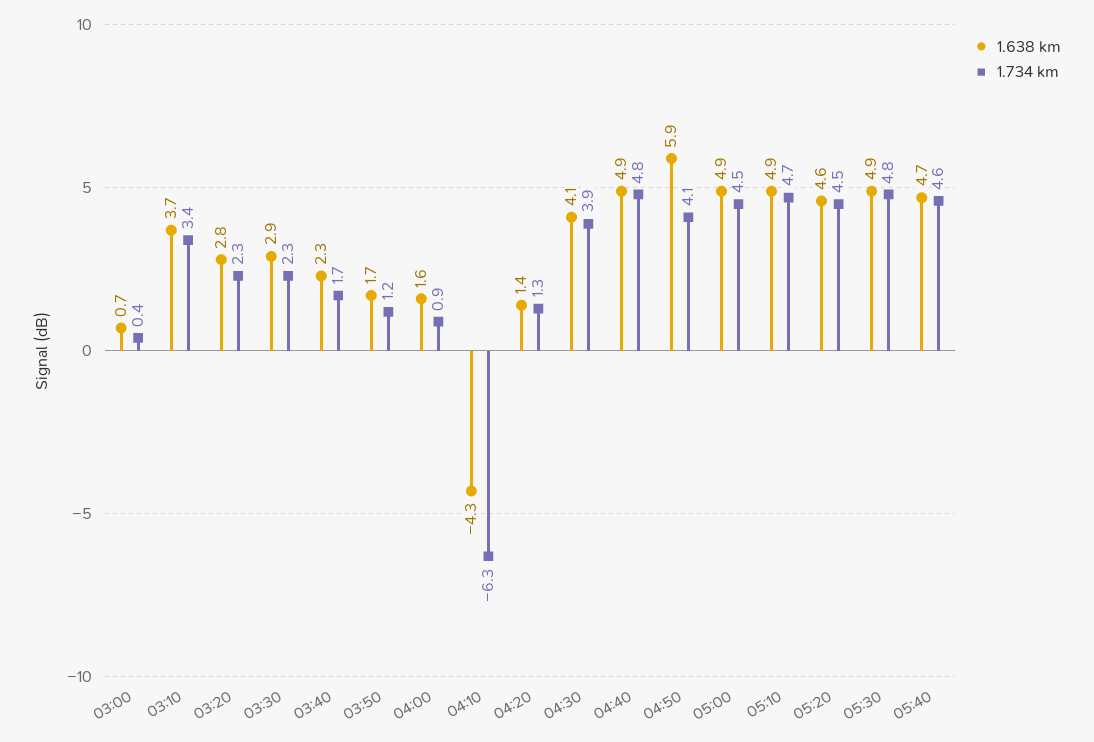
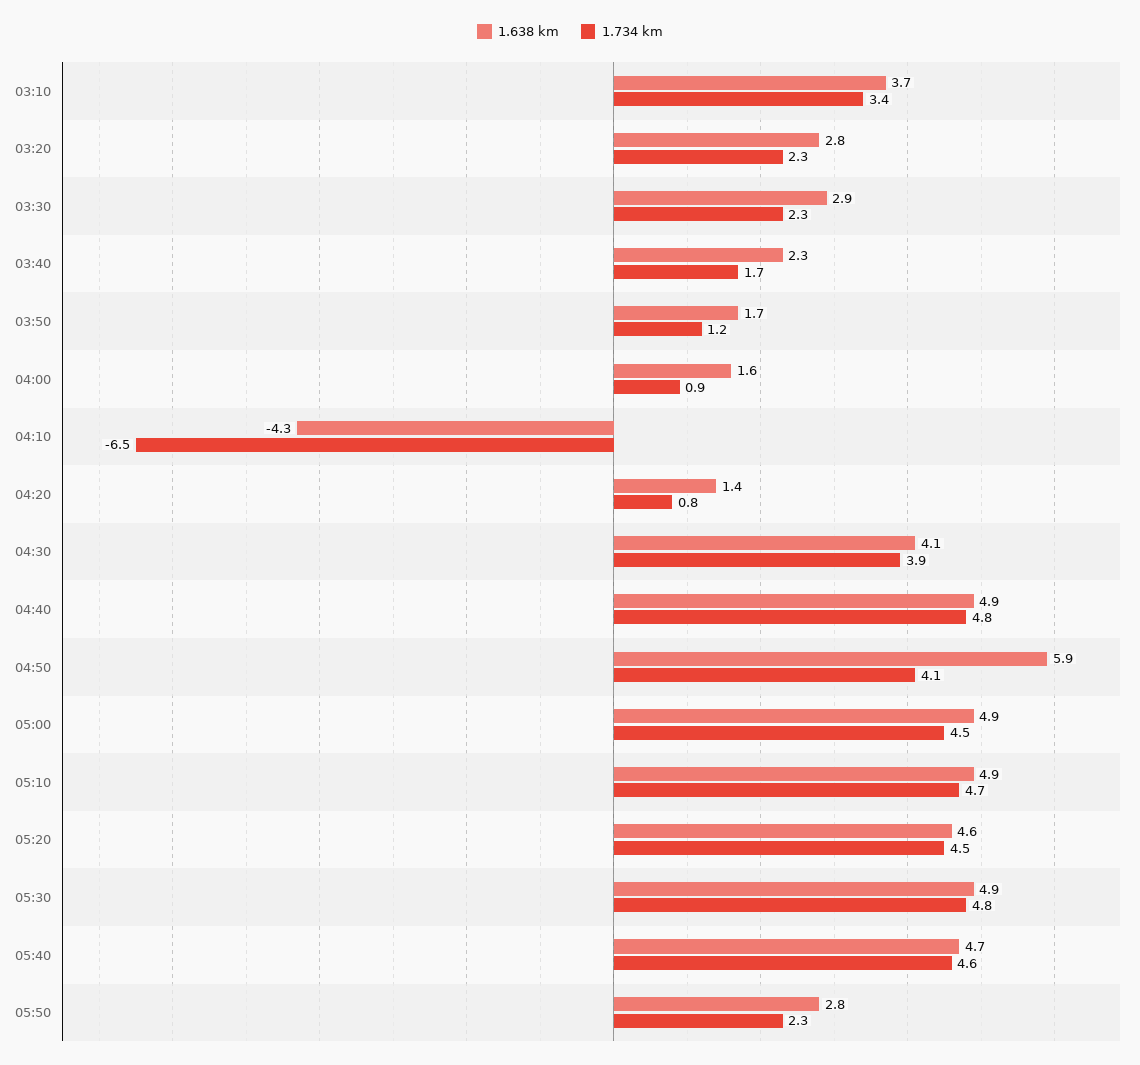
1.638 km, 03:00: 0.7 -> none
1.734 km, 03:00: 0.4 -> none
1.734 km, 04:10: -6.3 -> -6.5
1.734 km, 04:20: 1.3 -> 0.8
1.638 km, 05:50: none -> 2.8
1.734 km, 05:50: none -> 2.3

